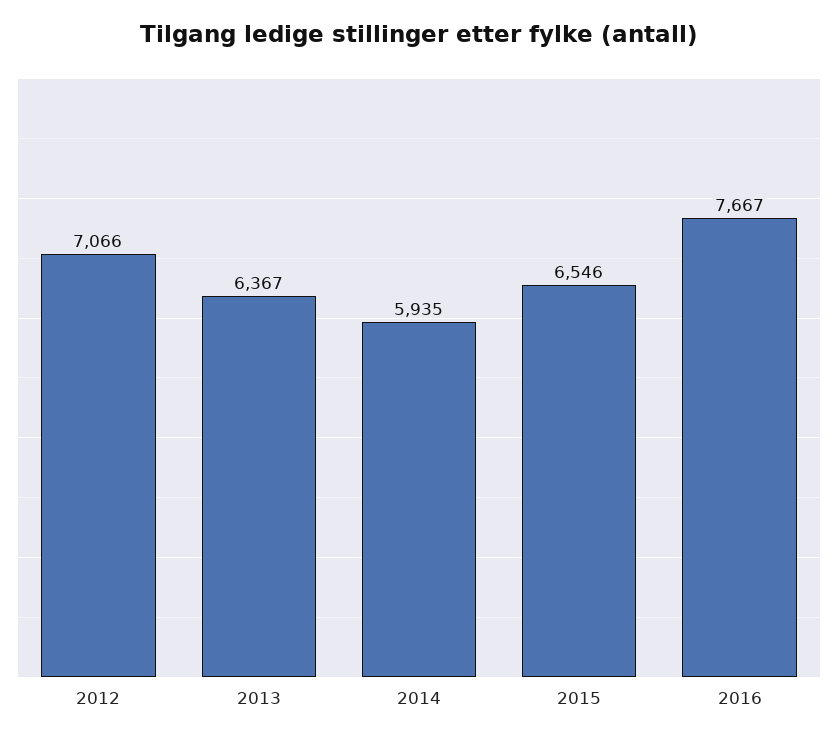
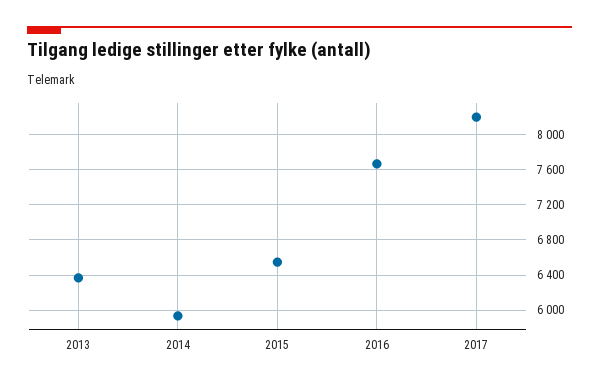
2012: 7066 -> none
2017: none -> 8200

